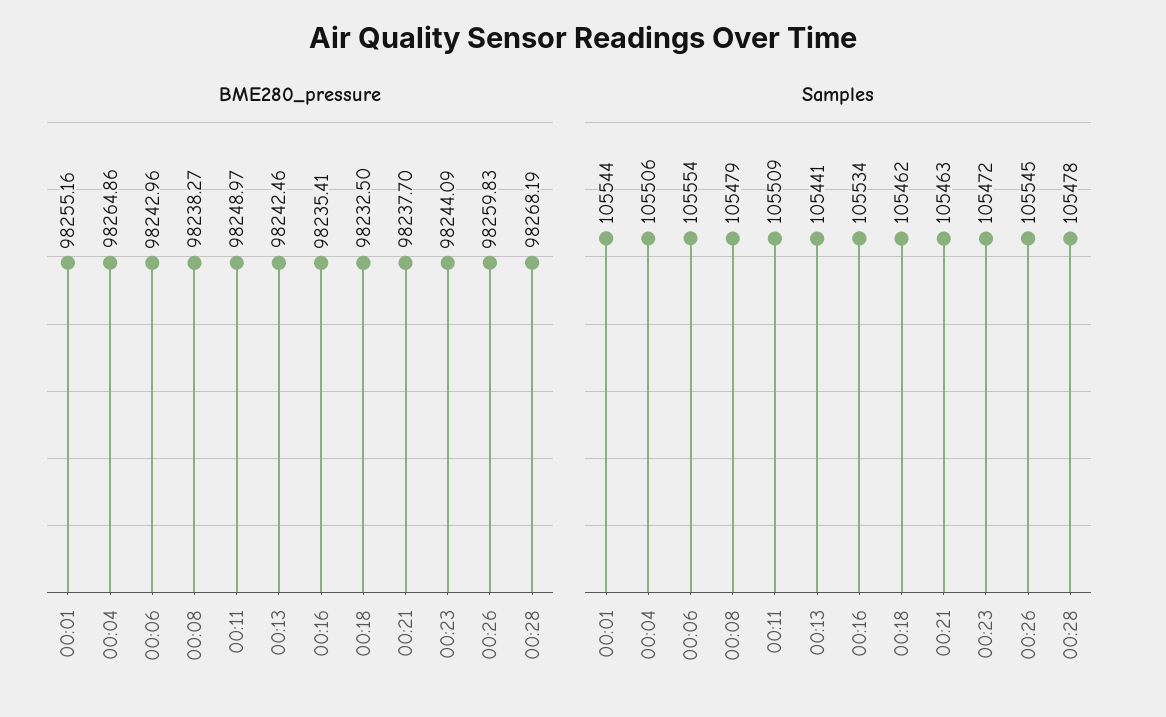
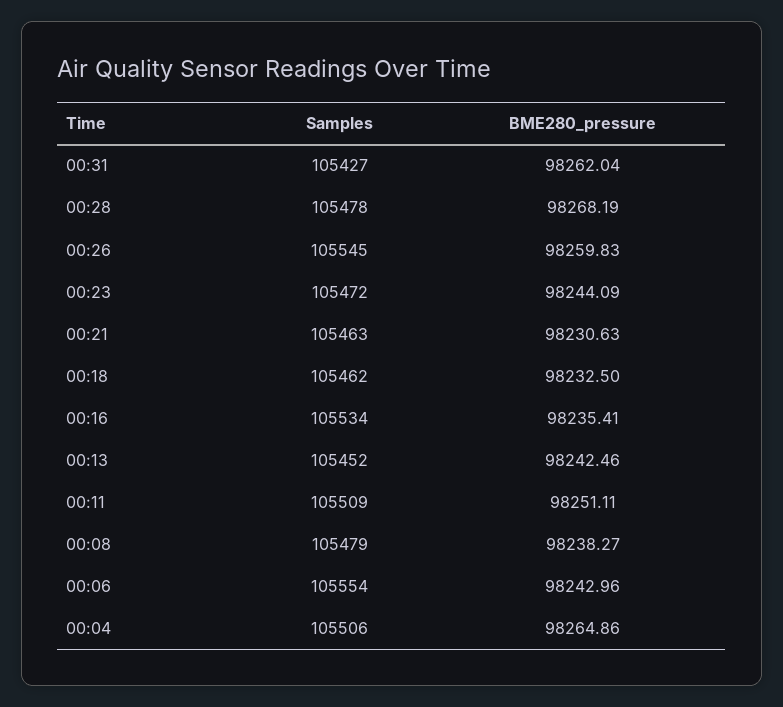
BME280_pressure, 00:01: 98255.16 -> none
BME280_pressure, 00:11: 98248.97 -> 98251.11
BME280_pressure, 00:21: 98237.7 -> 98230.63
Samples, 00:01: 105544 -> none
Samples, 00:13: 105441 -> 105452
Samples, 00:31: none -> 105427
BME280_pressure, 00:31: none -> 98262.04

